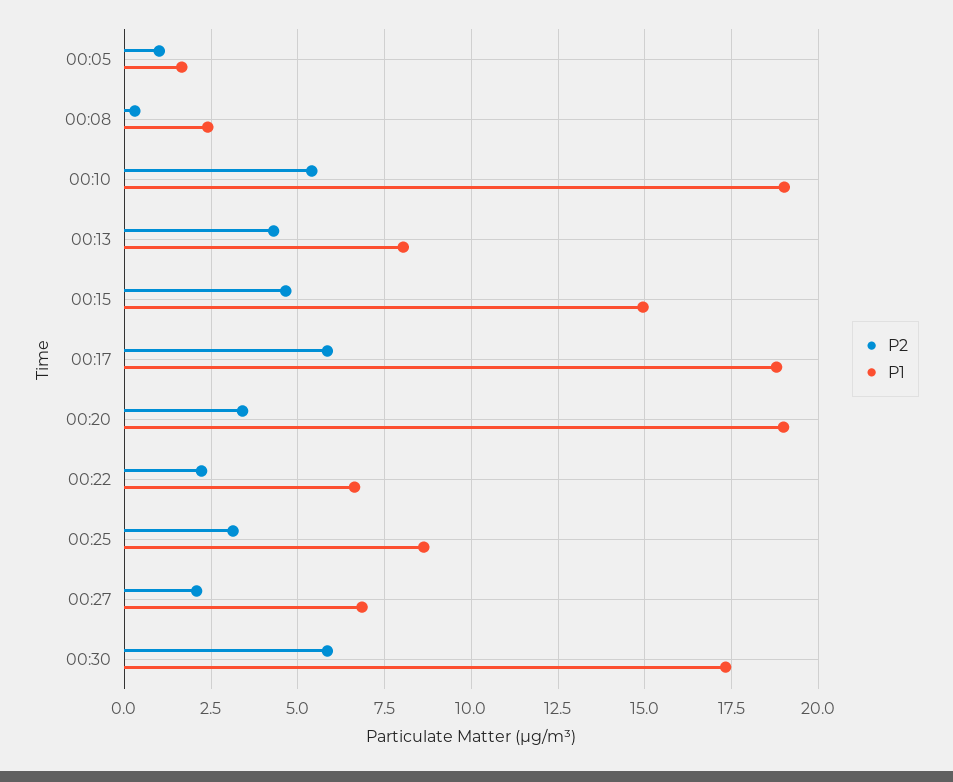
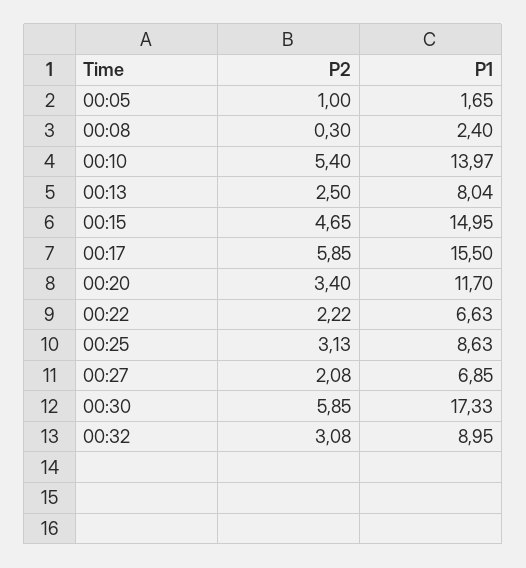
P1, 00:10: 19 -> 13.97
P2, 00:13: 4.25 -> 2.5
P1, 00:17: 18.75 -> 15.5
P1, 00:20: 19 -> 11.7
P2, 00:32: none -> 3.08
P1, 00:32: none -> 8.95

